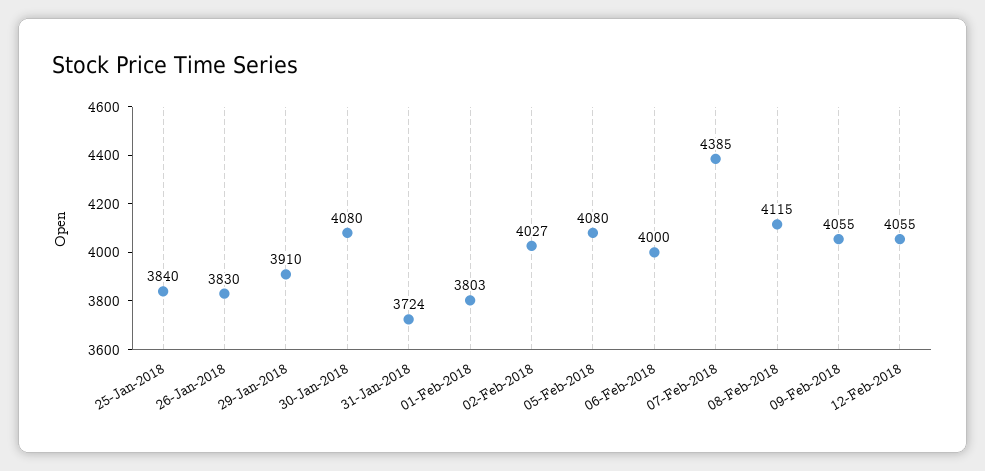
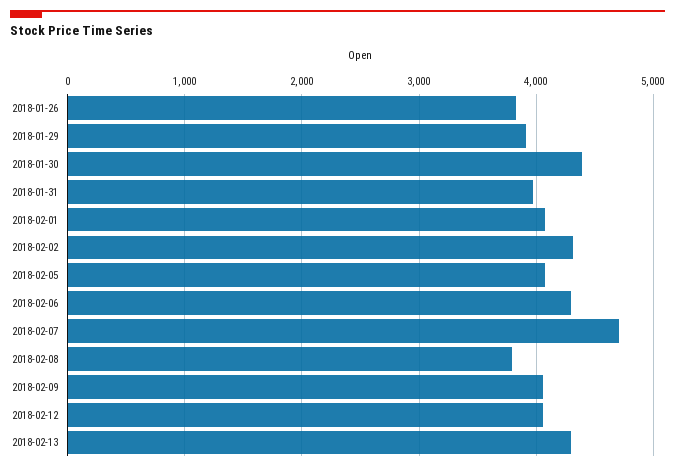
25-Jan-2018: 3840 -> none
30-Jan-2018: 4080 -> 4400
31-Jan-2018: 3724 -> 4000
01-Feb-2018: 3803 -> 4100
02-Feb-2018: 4027 -> 4300
06-Feb-2018: 4000 -> 4300
07-Feb-2018: 4385 -> 4700
08-Feb-2018: 4115 -> 3800
2018-02-13: none -> 4300

